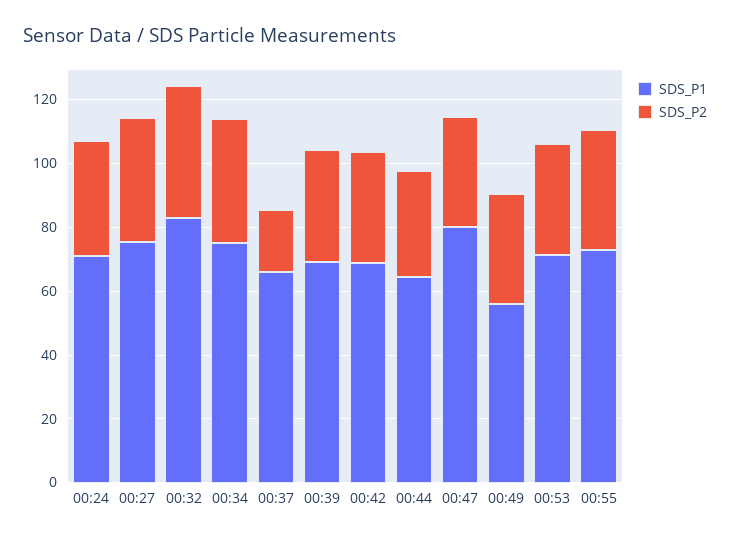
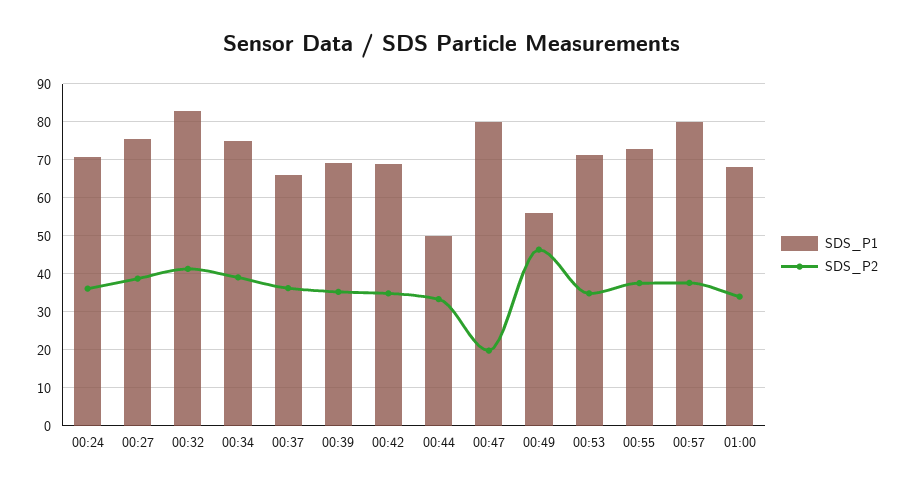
SDS_P2, 00:37: 20 -> 36
SDS_P1, 00:44: 65 -> 50
SDS_P2, 00:47: 35 -> 20
SDS_P2, 00:49: 35 -> 46
SDS_P1, 00:57: none -> 80
SDS_P2, 00:57: none -> 38
SDS_P1, 01:00: none -> 68
SDS_P2, 01:00: none -> 34

